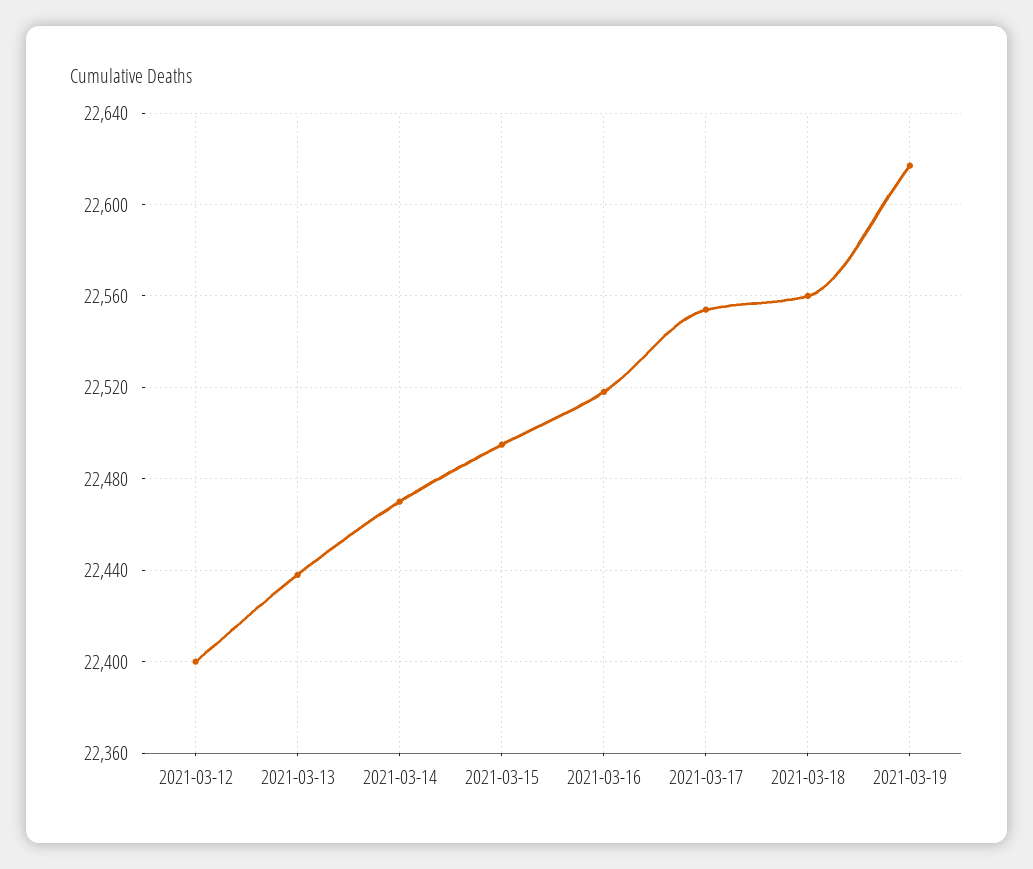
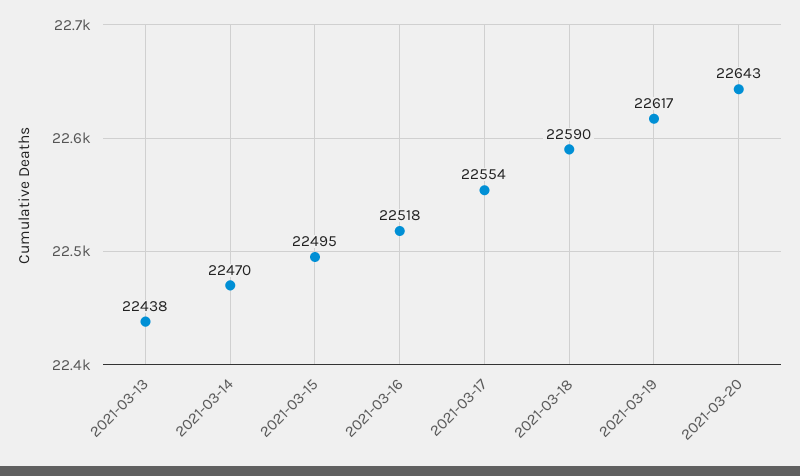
2021-03-12: 22400 -> none
2021-03-18: 22560 -> 22590
2021-03-20: none -> 22643

